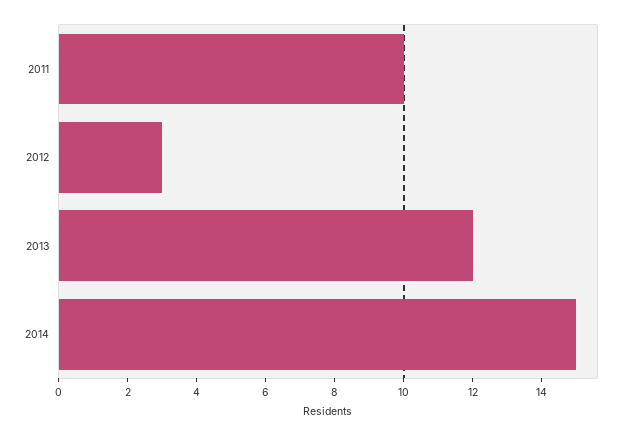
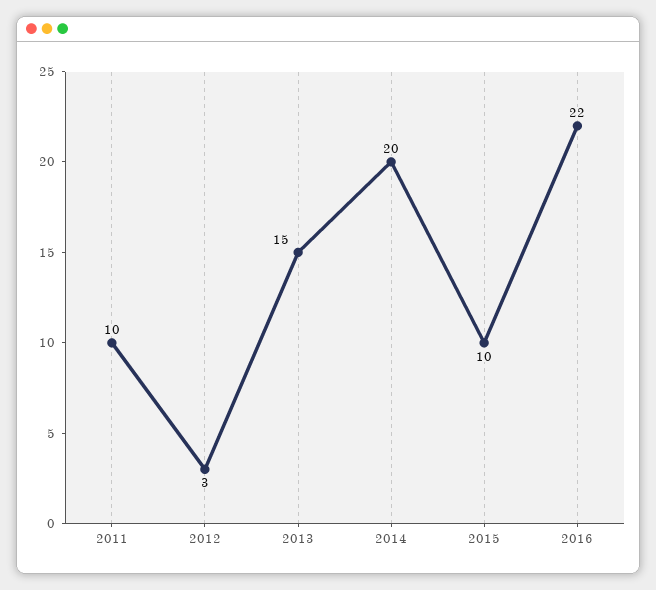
2013: 12 -> 15
2014: 15 -> 20
2015: none -> 10
2016: none -> 22

